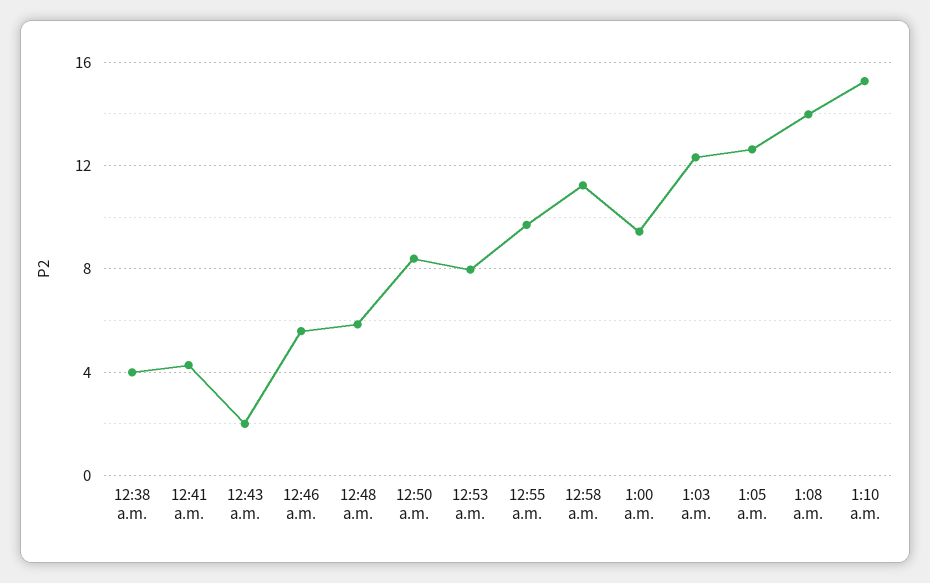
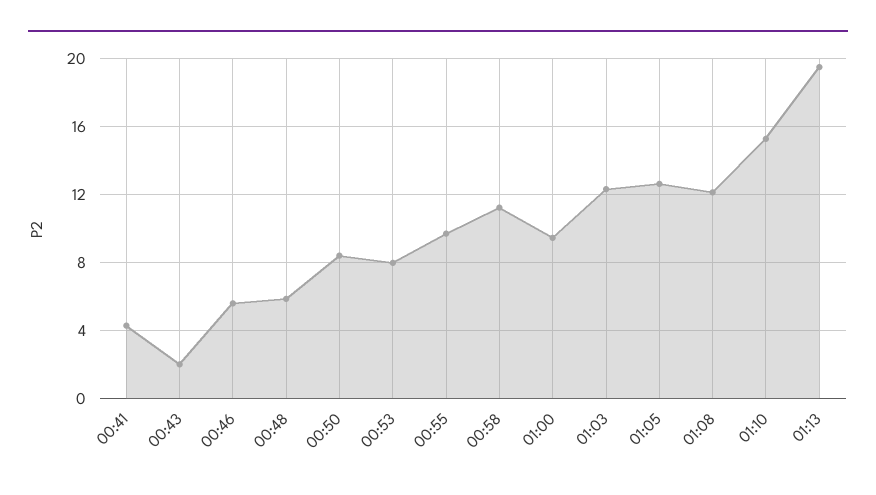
12:38 a.m.: 4 -> none
1:08 a.m.: 14 -> 12
01:13: none -> 19.5

